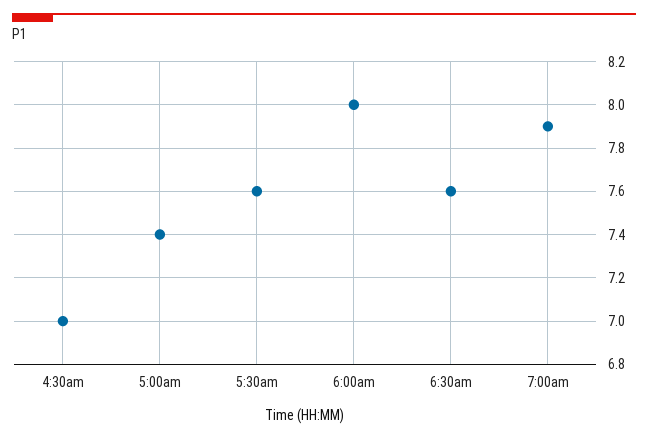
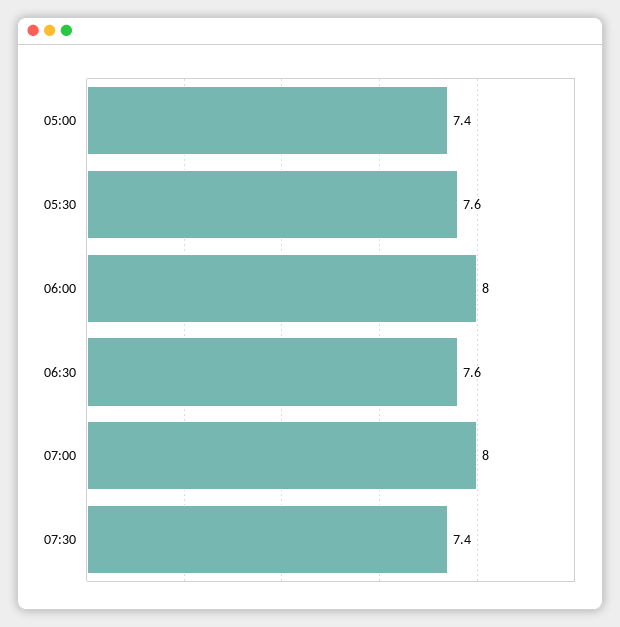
4:30am: 7 -> none
7:00am: 7.9 -> 8
07:30: none -> 7.4

